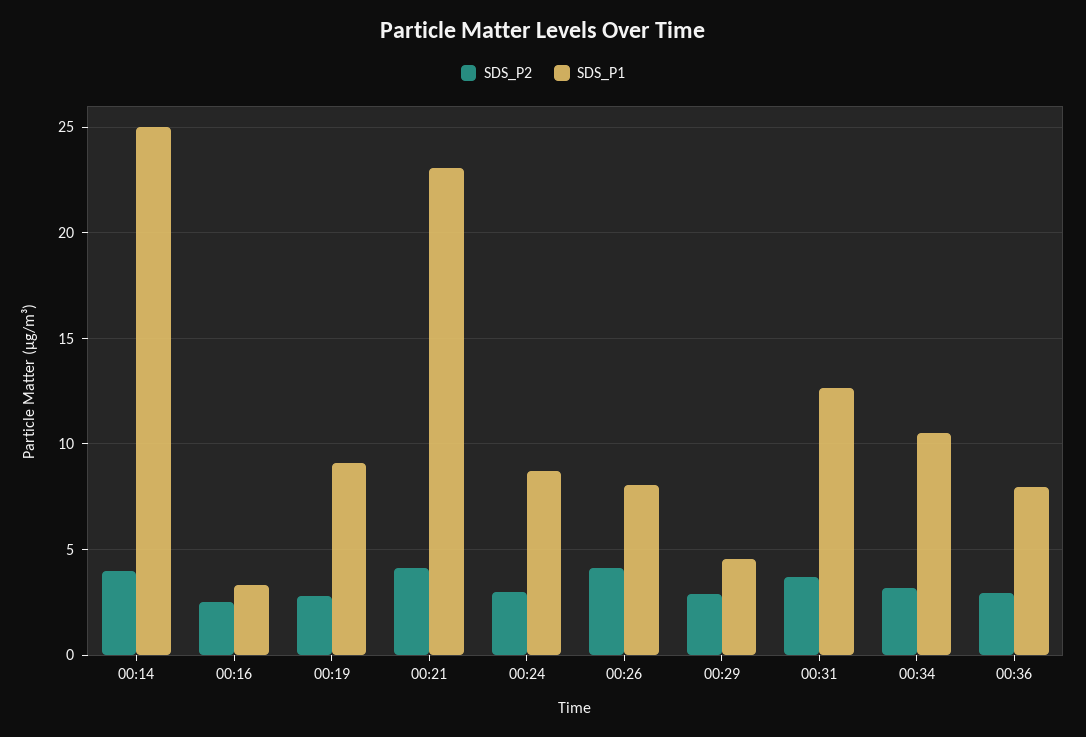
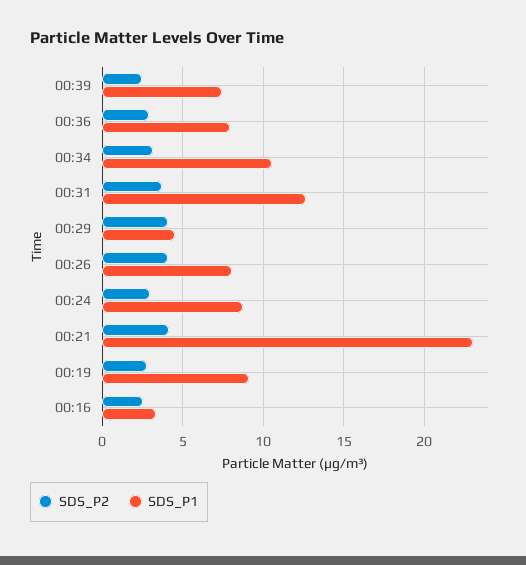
SDS_P2, 00:14: 4 -> none
SDS_P1, 00:14: 25 -> none
SDS_P2, 00:29: 3 -> 4
SDS_P2, 00:39: none -> 2.5
SDS_P1, 00:39: none -> 7.5

